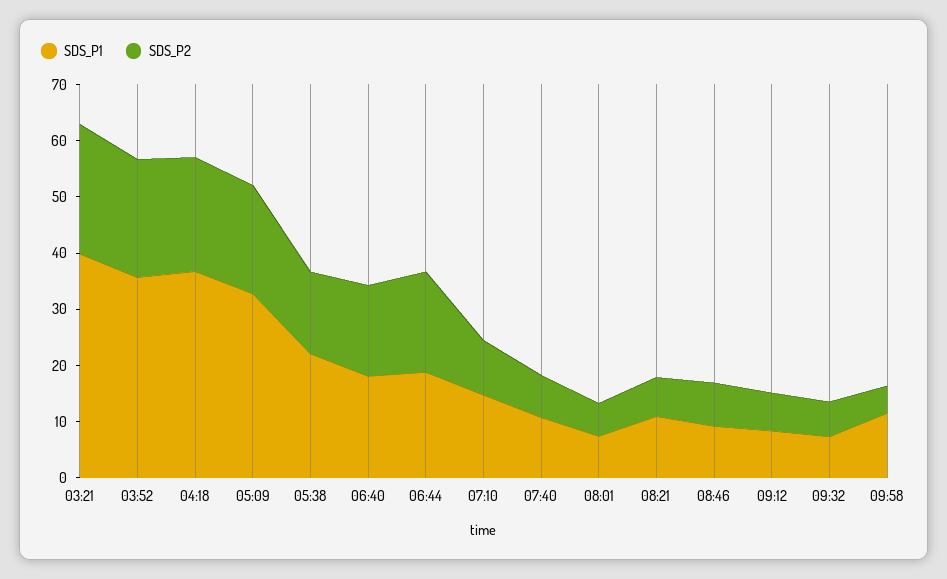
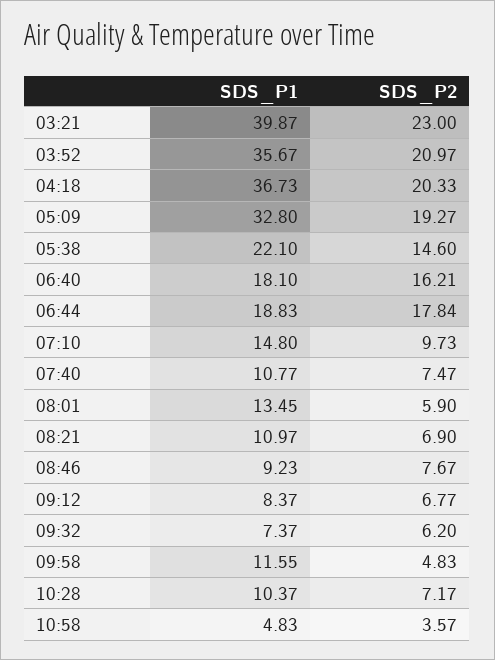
SDS_P1, 08:01: 8 -> 13.45
SDS_P1, 10:28: none -> 10.37
SDS_P2, 10:28: none -> 7.17
SDS_P1, 10:58: none -> 4.83
SDS_P2, 10:58: none -> 3.57

